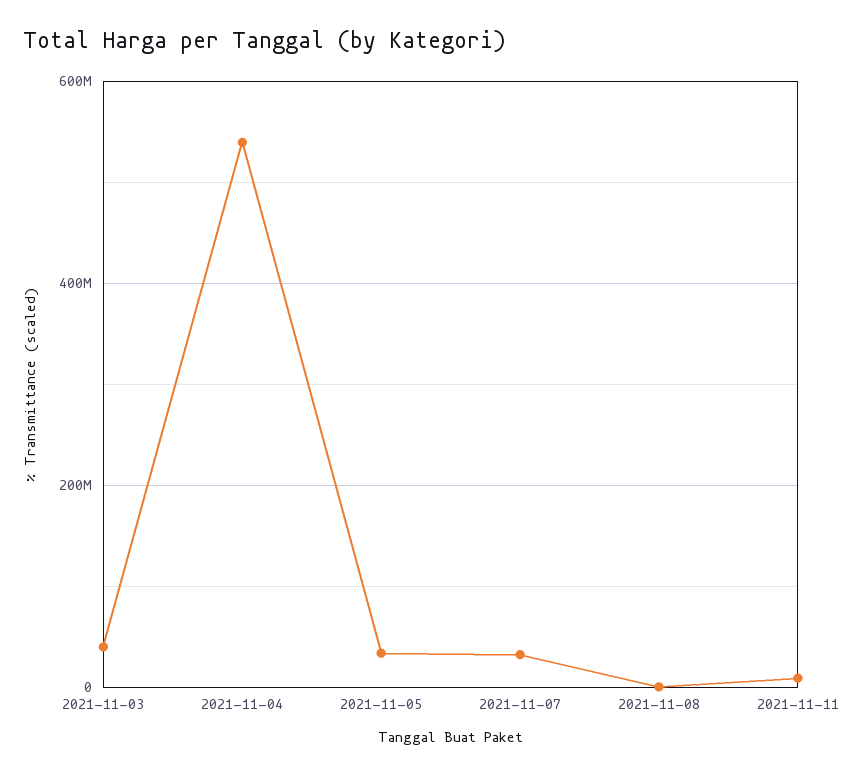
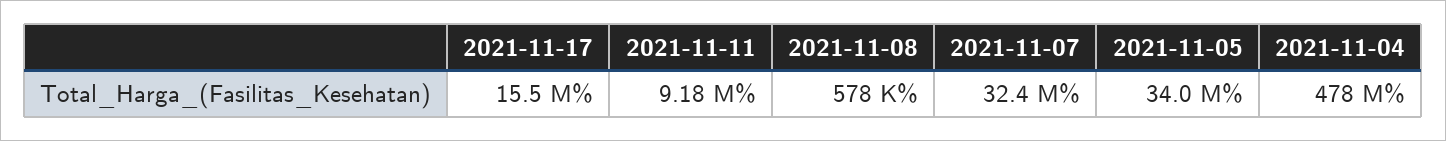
2021-11-03: 40000000 -> none
2021-11-04: 540000000 -> 478000000
2021-11-17: none -> 15500000

